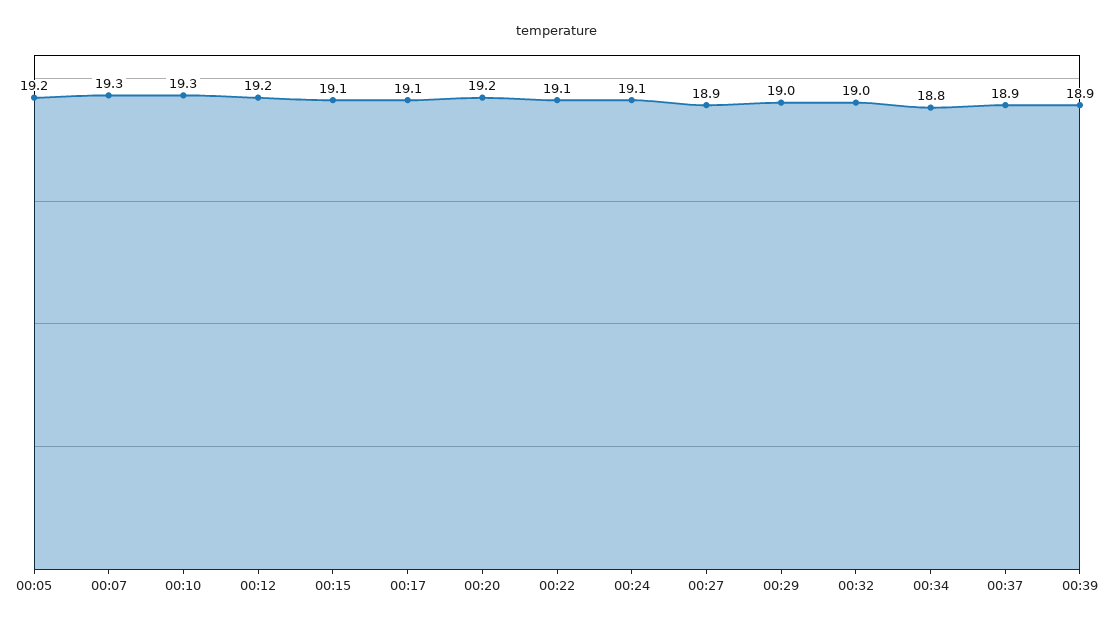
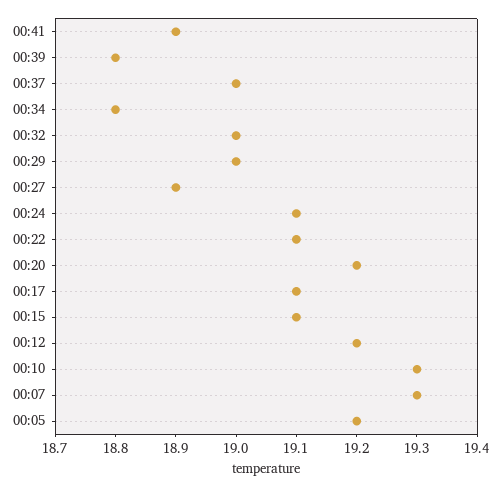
00:37: 18.9 -> 19
00:39: 18.9 -> 18.8
00:41: none -> 18.9

